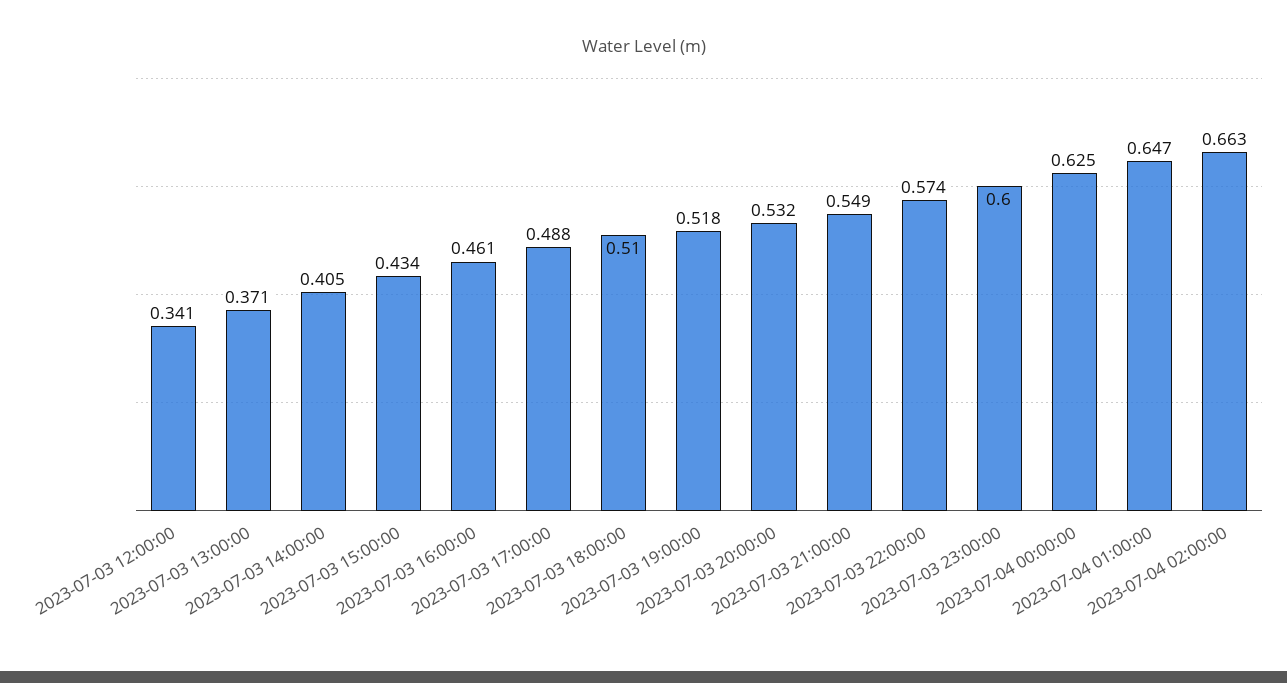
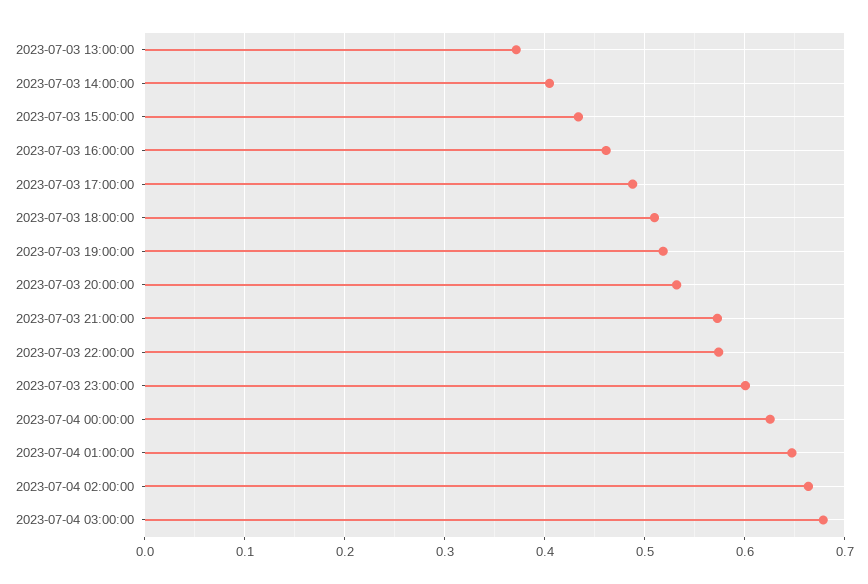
2023-07-03 12:00:00: 0.341 -> none
2023-07-03 21:00:00: 0.549 -> 0.57
2023-07-04 03:00:00: none -> 0.68

